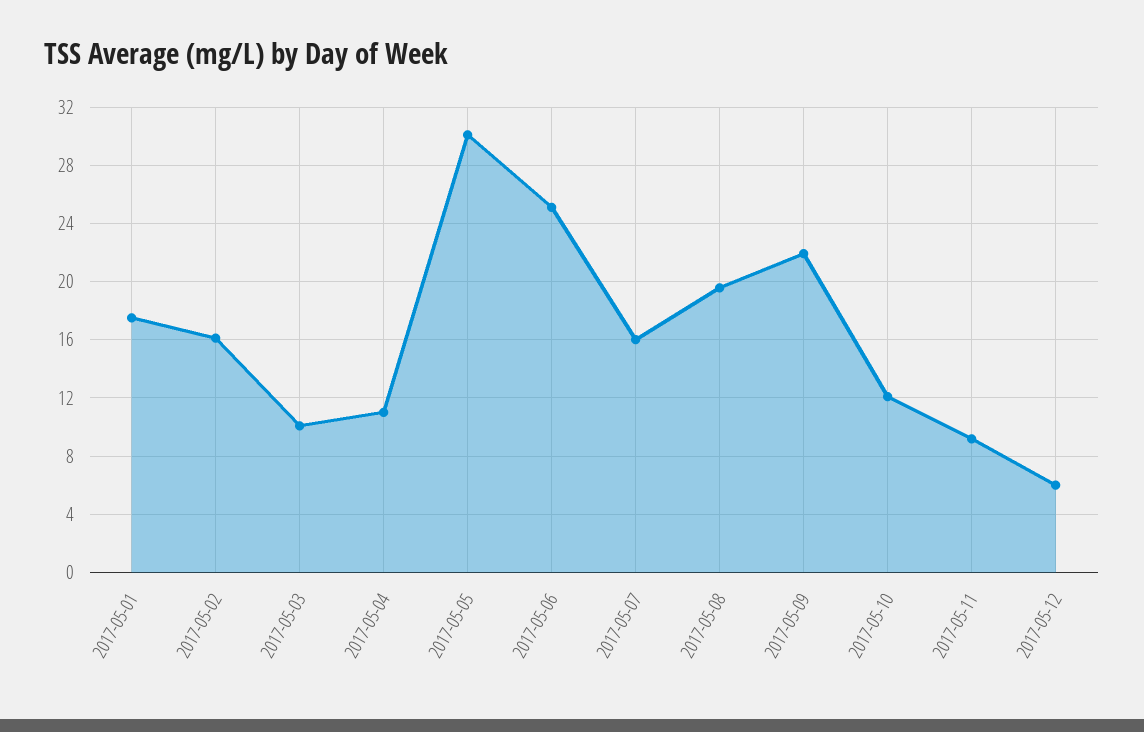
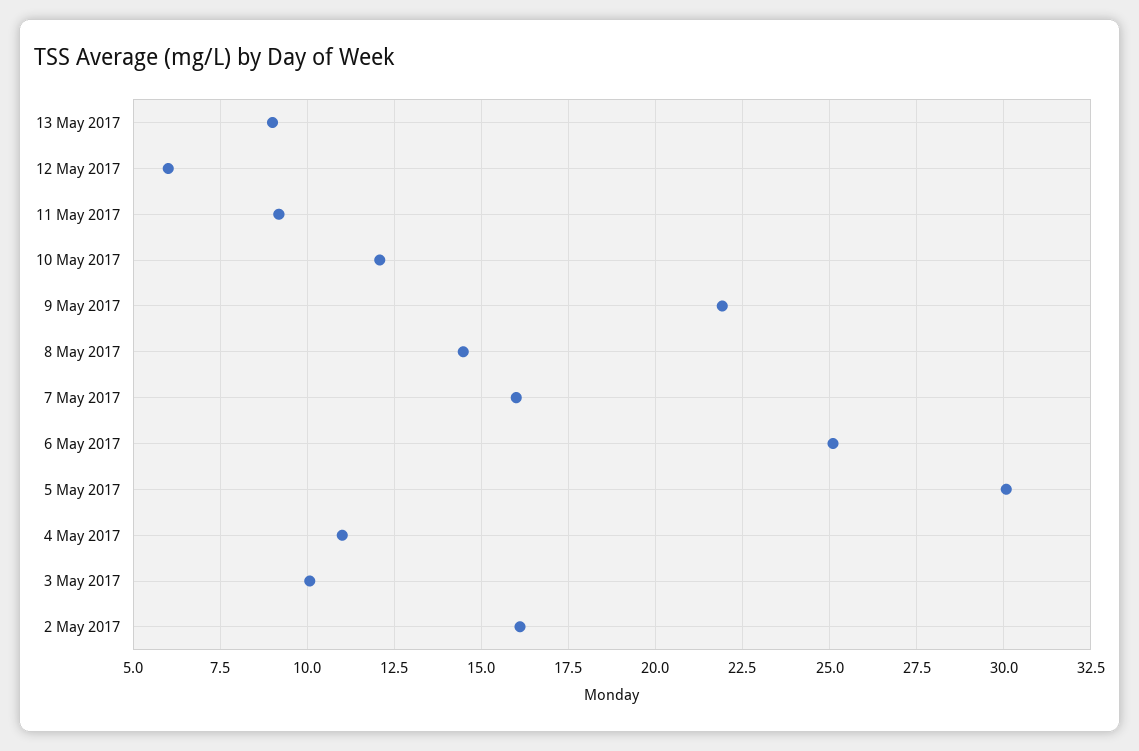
2017-05-01: 17.5 -> none
2017-05-08: 19.5 -> 14.5
13 May 2017: none -> 9

